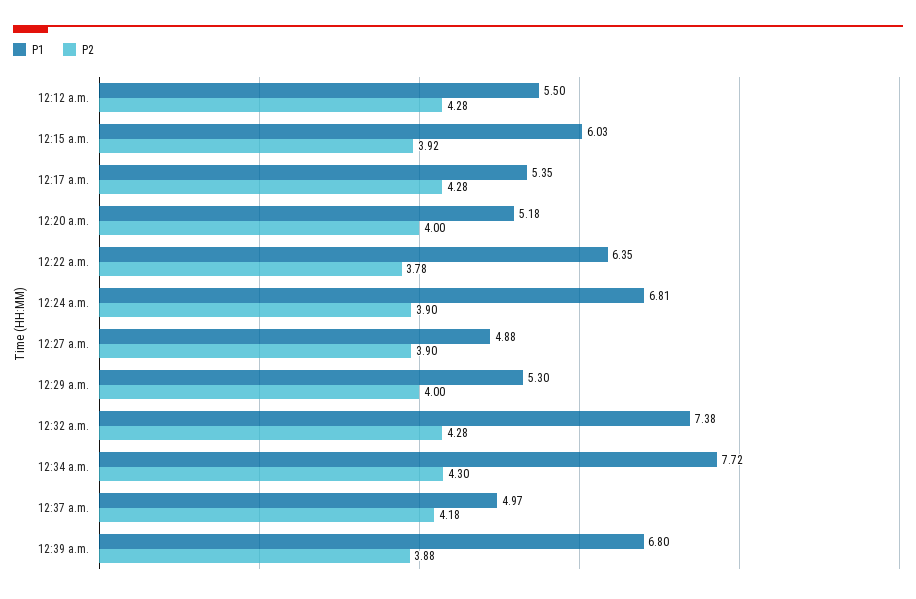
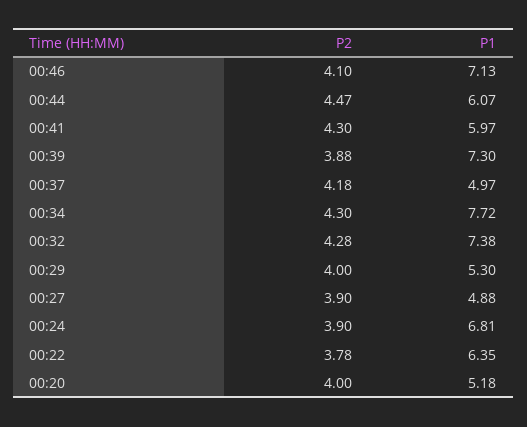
P1, 12:12 a.m.: 5.5 -> none
P2, 12:12 a.m.: 4.28 -> none
P1, 12:15 a.m.: 6.03 -> none
P2, 12:15 a.m.: 3.92 -> none
P1, 12:17 a.m.: 5.35 -> none
P2, 12:17 a.m.: 4.28 -> none
P1, 12:39 a.m.: 6.8 -> 7.3
P2, 00:46: none -> 4.1
P1, 00:46: none -> 7.13
P2, 00:44: none -> 4.47
P1, 00:44: none -> 6.07
P2, 00:41: none -> 4.3
P1, 00:41: none -> 5.97

